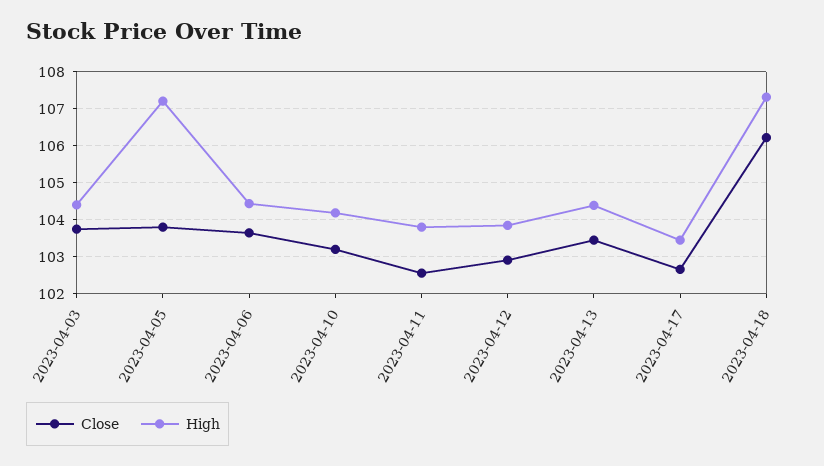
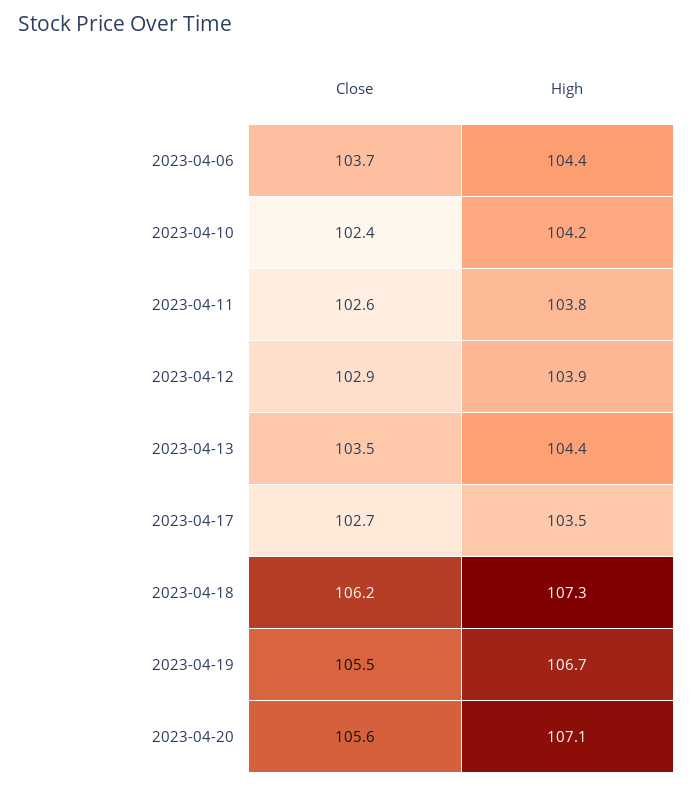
Close, 2023-04-03: 103.8 -> none
High, 2023-04-03: 104.4 -> none
Close, 2023-04-05: 103.8 -> none
High, 2023-04-05: 107.2 -> none
Close, 2023-04-10: 103.2 -> 102.4
Close, 2023-04-19: none -> 105.5
High, 2023-04-19: none -> 106.7
Close, 2023-04-20: none -> 105.6
High, 2023-04-20: none -> 107.1

